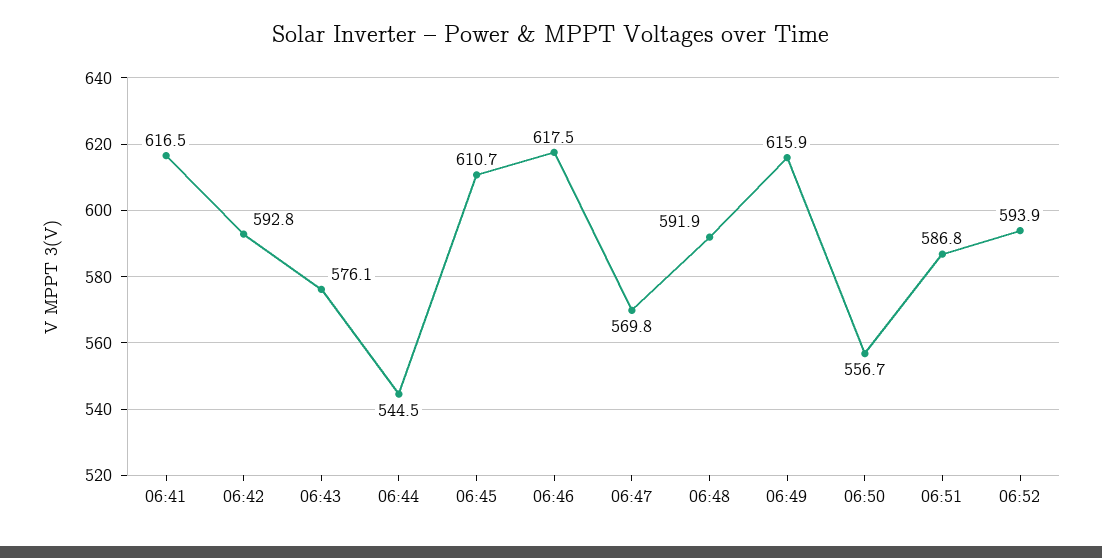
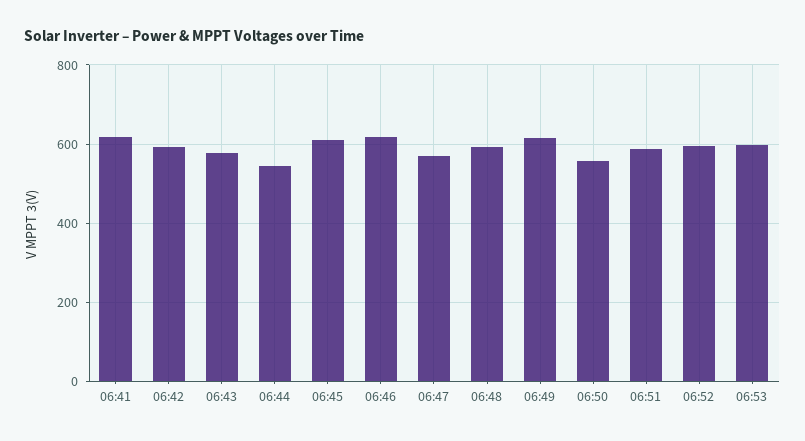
06:53: none -> 600

